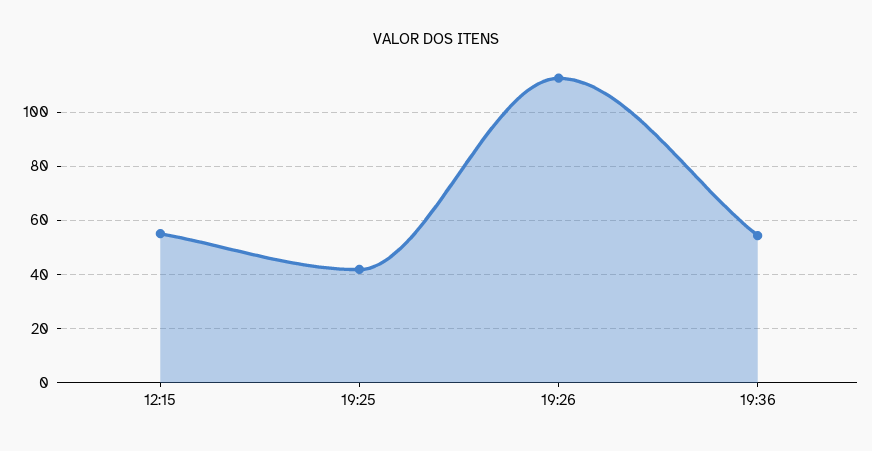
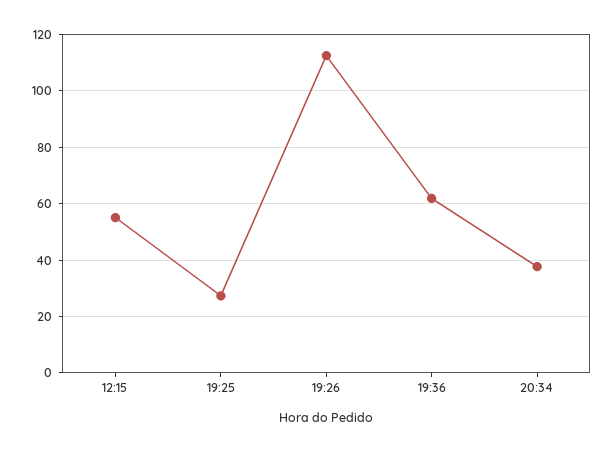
19:25: 42.5 -> 27.5
19:36: 55 -> 62.5
20:34: none -> 37.5

